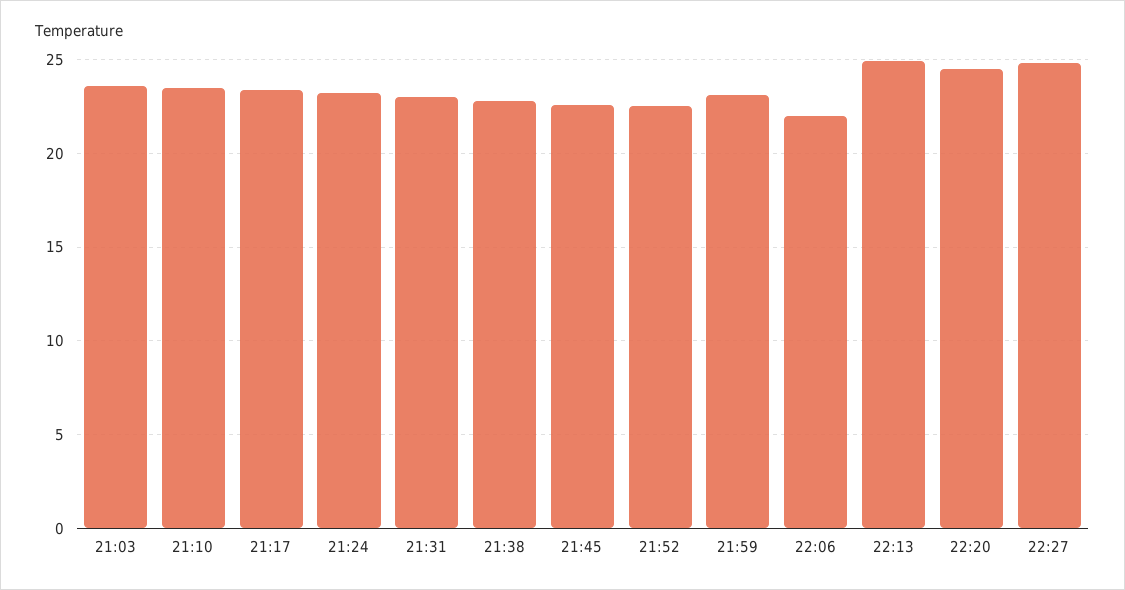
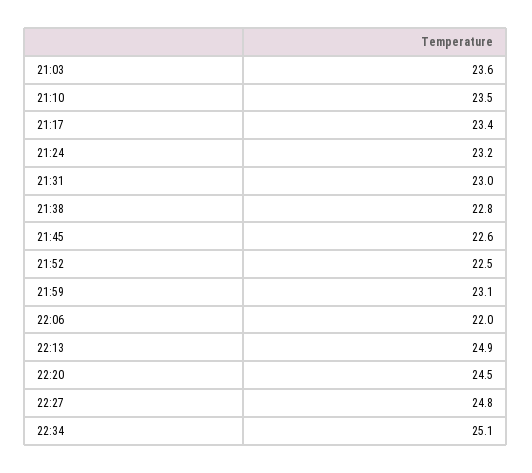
22:34: none -> 25.1

